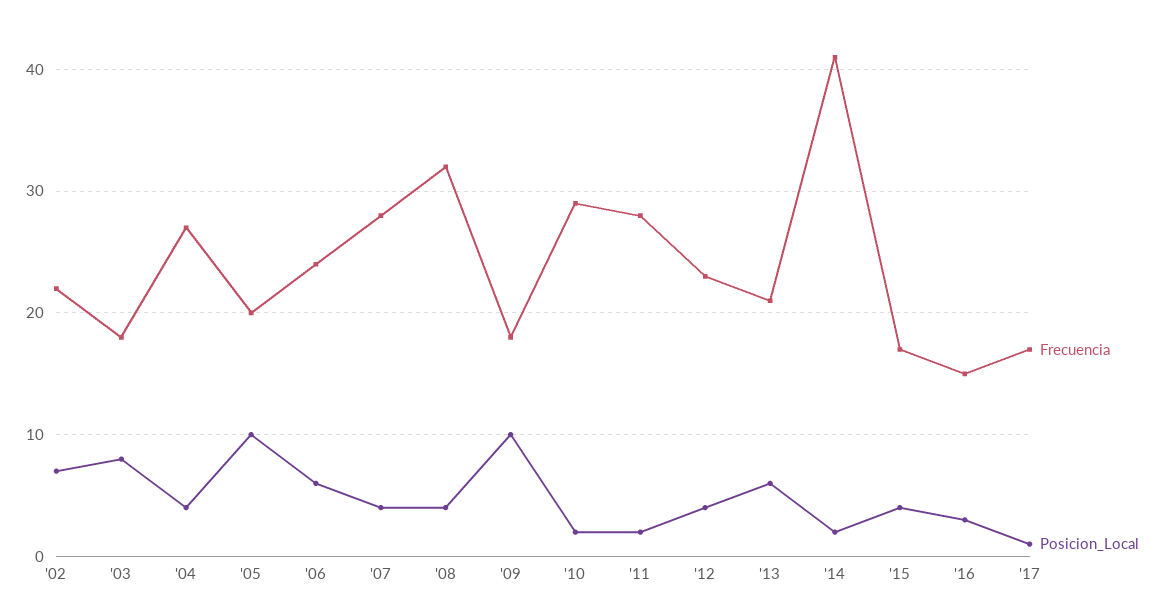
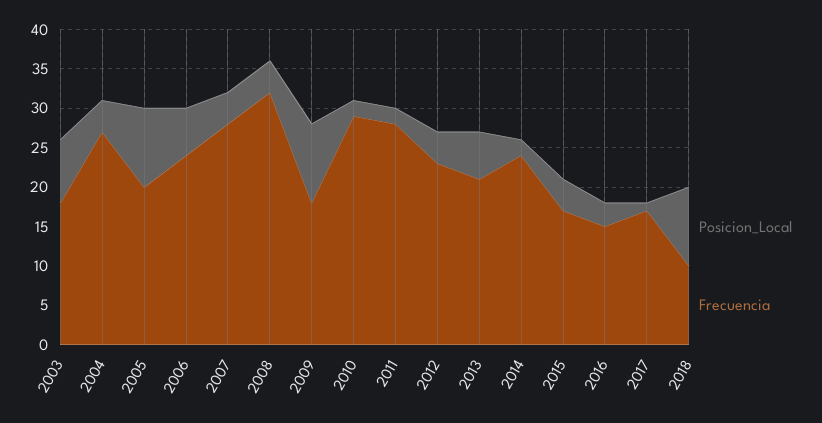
Frecuencia, '02: 22 -> none
Posicion_Local, '02: 7 -> none
Frecuencia, '14: 41 -> 25
Posicion_Local, 2018: none -> 10
Frecuencia, 2018: none -> 10

